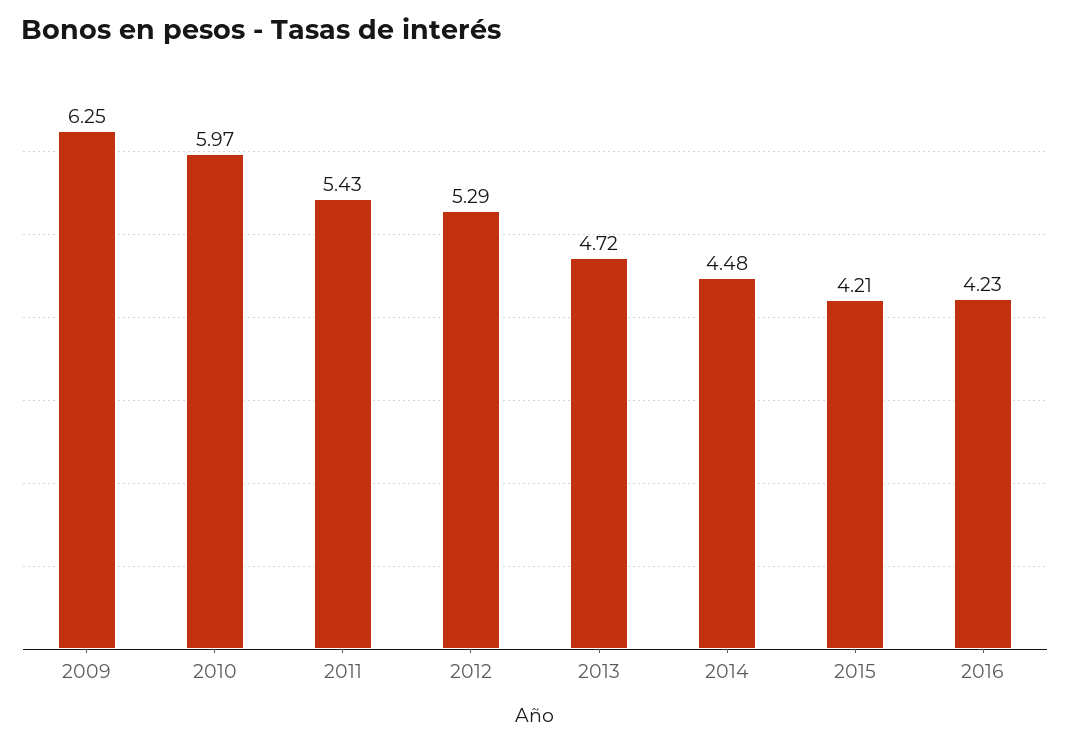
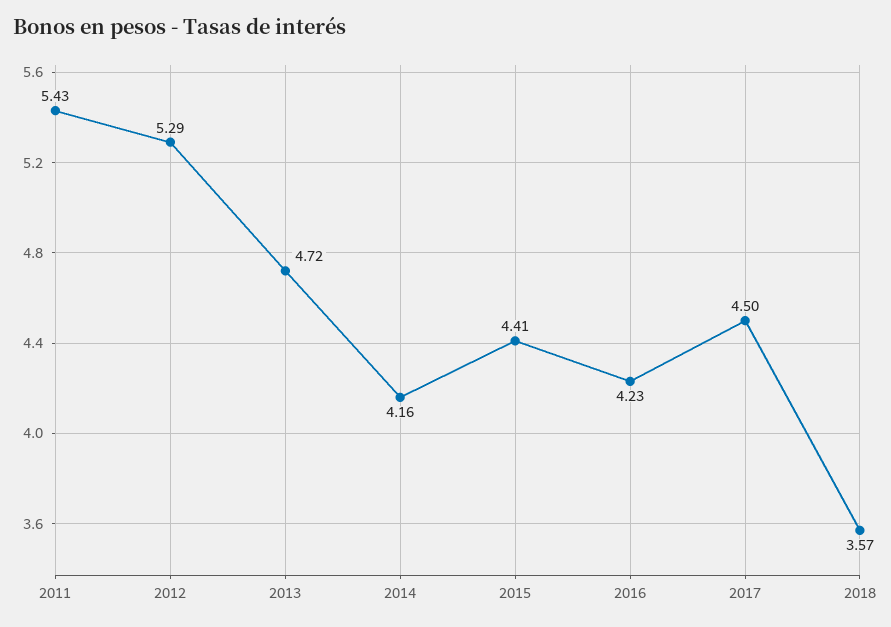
2009: 6.25 -> none
2010: 5.97 -> none
2014: 4.48 -> 4.16
2015: 4.21 -> 4.41
2017: none -> 4.5
2018: none -> 3.57

